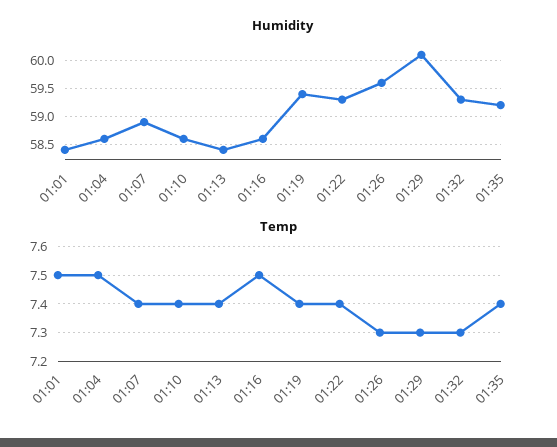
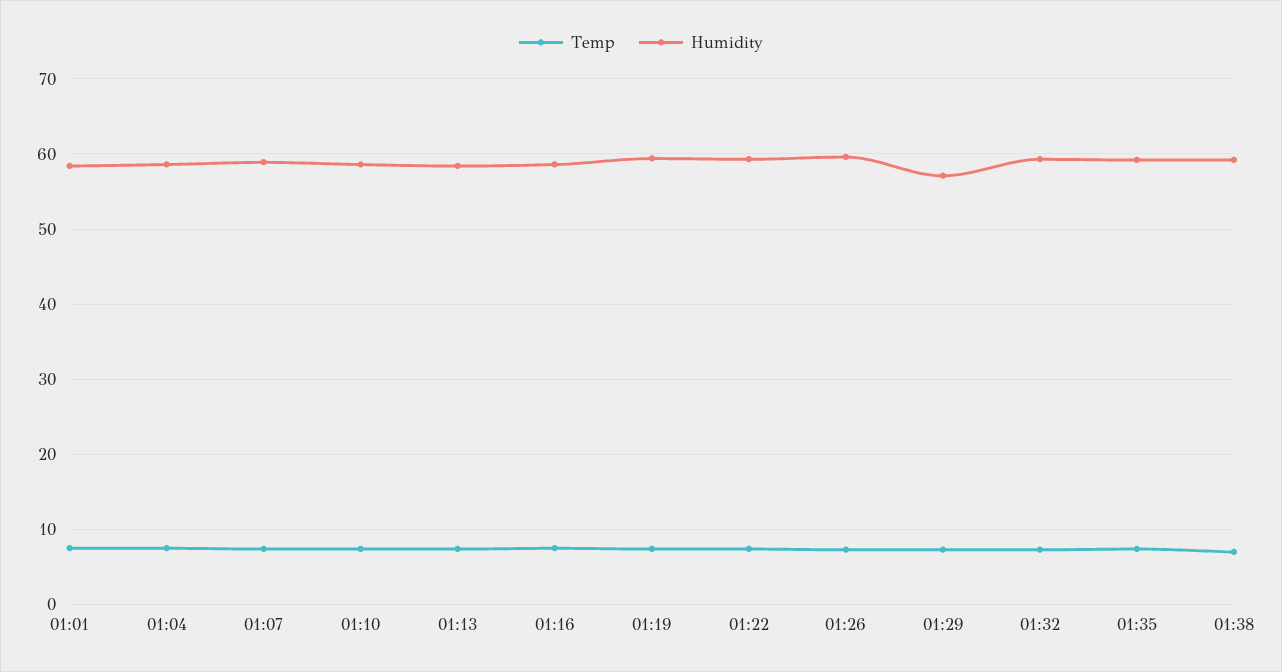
Humidity, 01:29: 60 -> 57
Temp, 01:38: none -> 7
Humidity, 01:38: none -> 59

